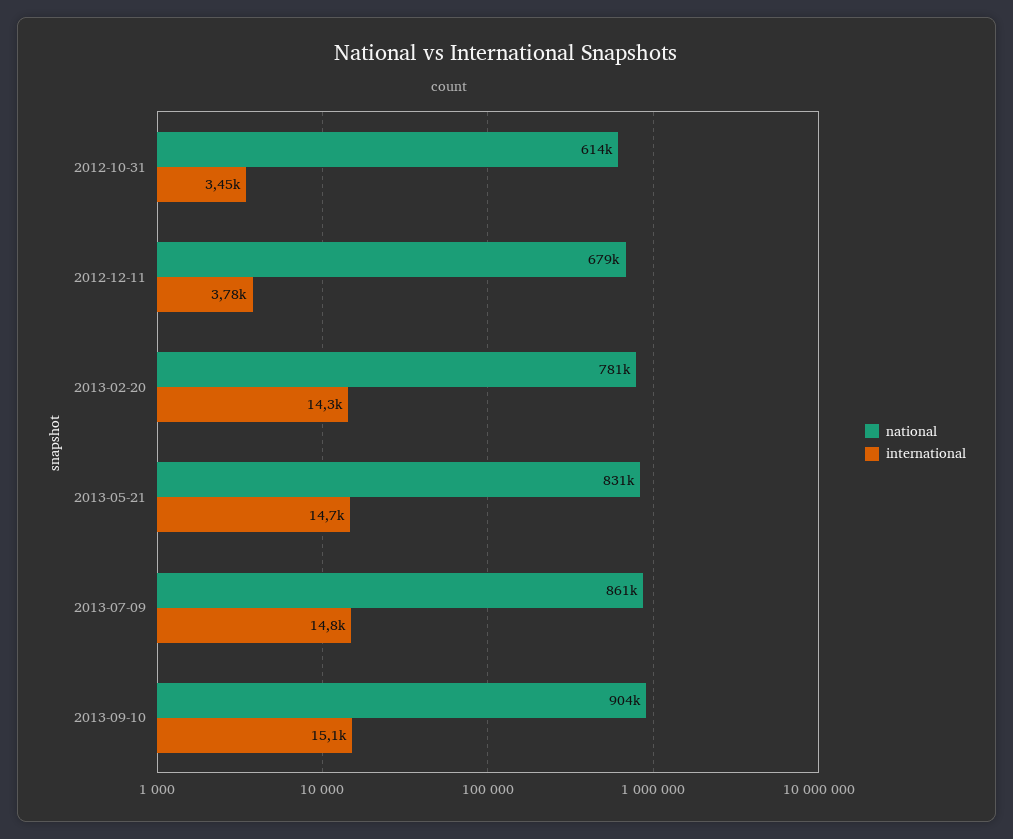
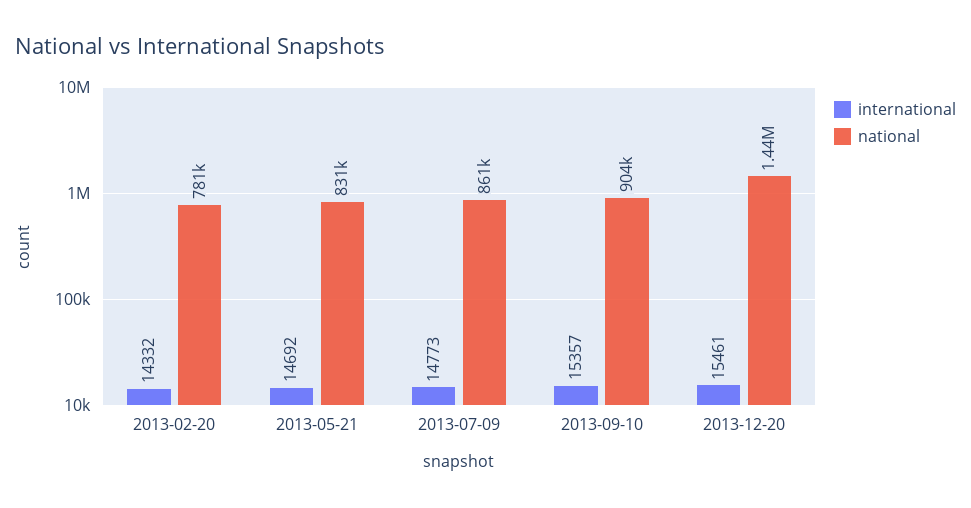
national, 2012-10-31: 614000 -> none
international, 2012-10-31: 3450 -> none
national, 2012-12-11: 679000 -> none
international, 2012-12-11: 3780 -> none
international, 2013-09-10: 15100 -> 15357
international, 2013-12-20: none -> 15461
national, 2013-12-20: none -> 1440000

